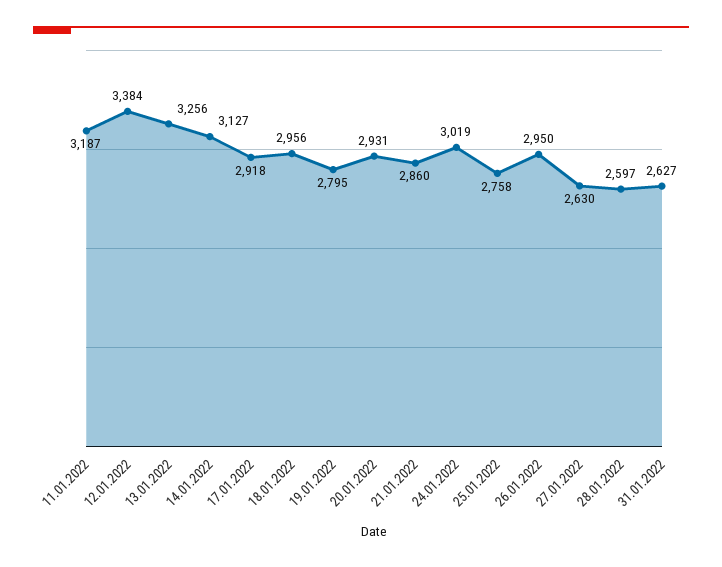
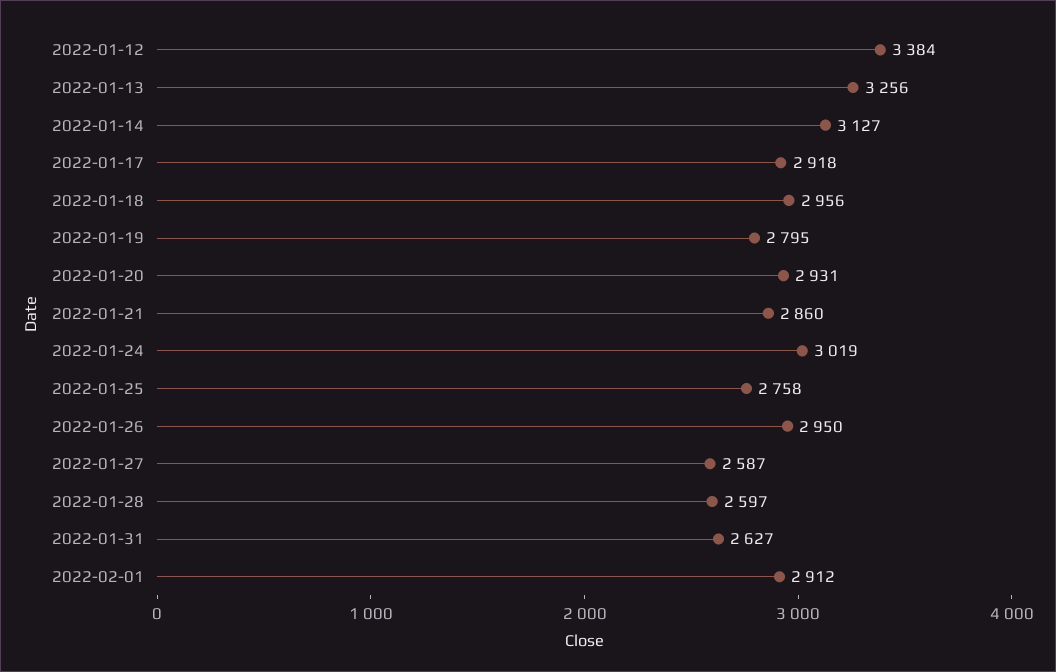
11.01.2022: 3187 -> none
27.01.2022: 2630 -> 2587
2022-02-01: none -> 2912

